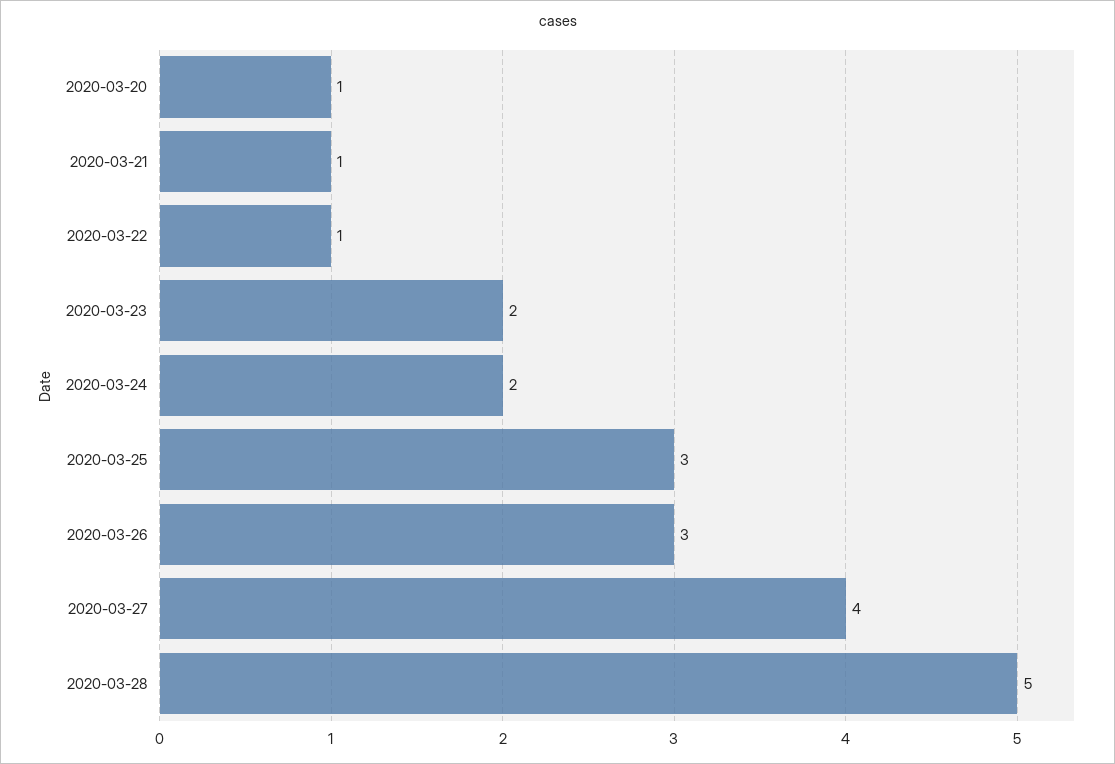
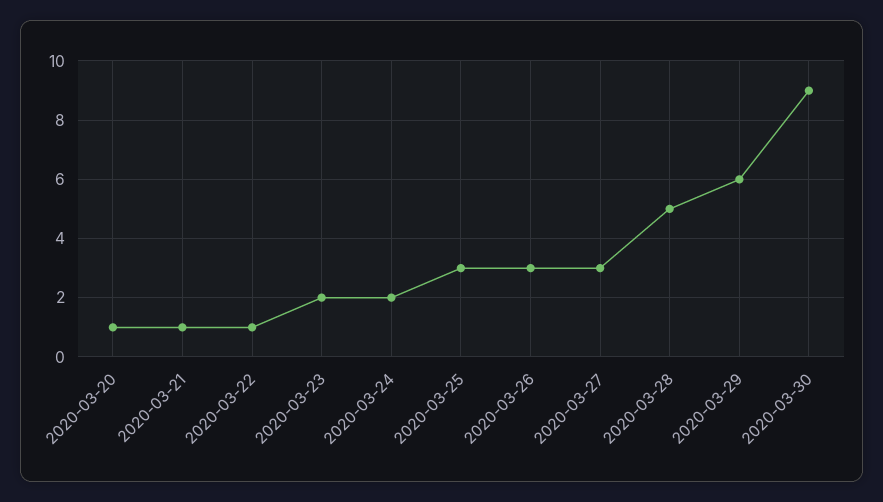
2020-03-27: 4 -> 3
2020-03-29: none -> 6
2020-03-30: none -> 9

